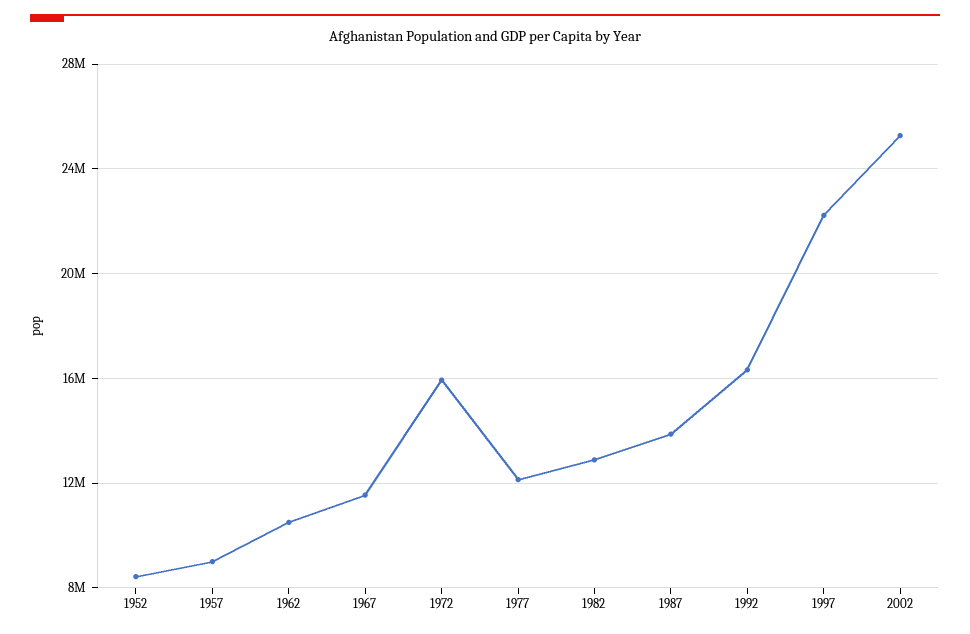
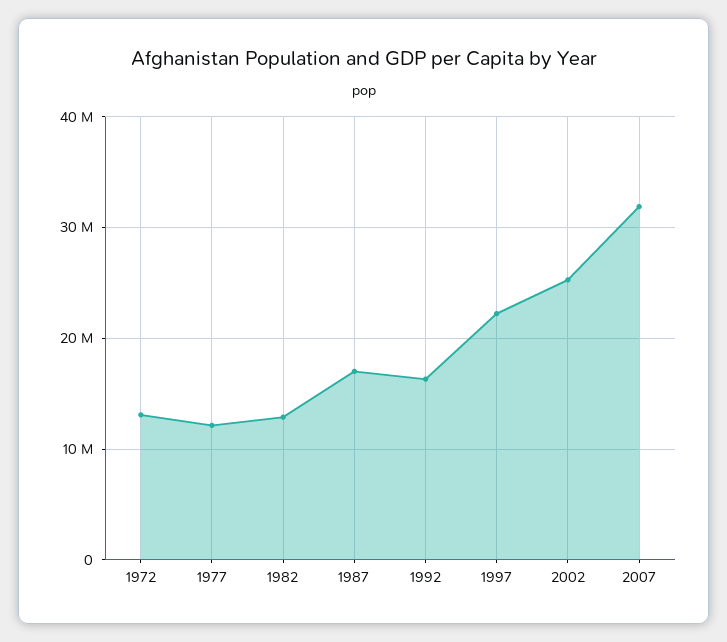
1952: 8500000 -> none
1957: 9000000 -> none
1962: 10500000 -> none
1967: 11500000 -> none
1972: 16000000 -> 13000000
1987: 14000000 -> 17000000
2007: none -> 32000000

